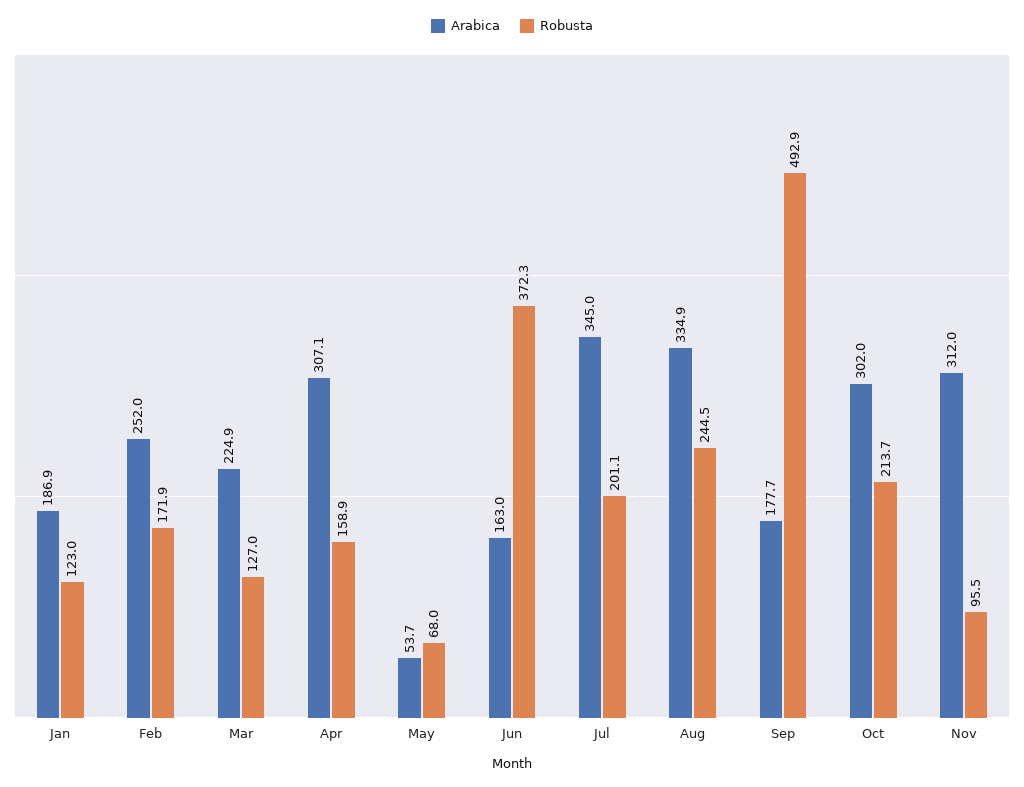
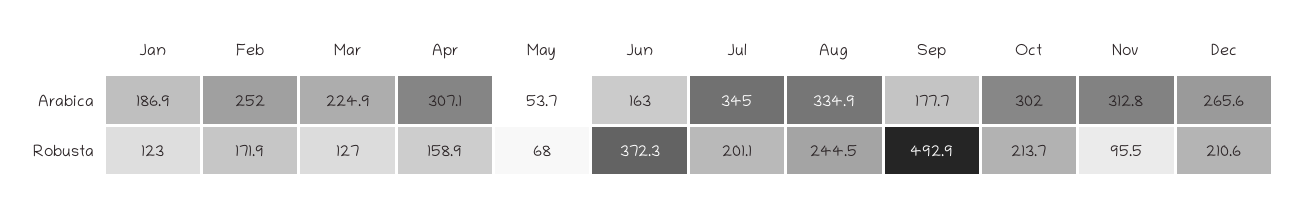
Arabica, Nov: 312 -> 312.8
Arabica, Dec: none -> 265.6
Robusta, Dec: none -> 210.6

